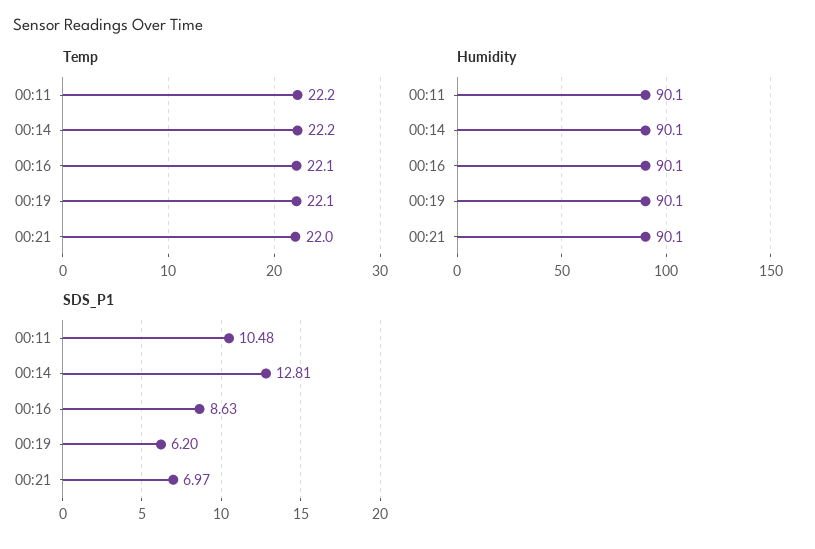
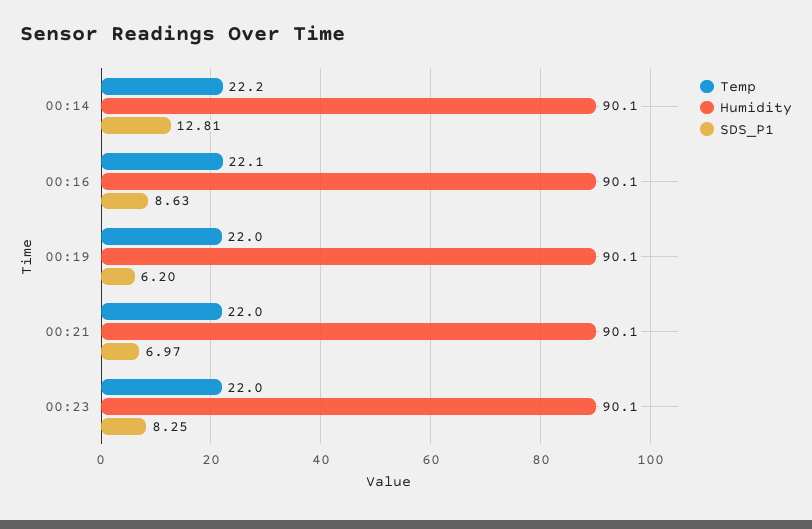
Temp, 00:11: 22.2 -> none
Temp, 00:19: 22.1 -> 22
Humidity, 00:11: 90.1 -> none
SDS_P1, 00:11: 10.48 -> none
Temp, 00:23: none -> 22
Humidity, 00:23: none -> 90.1
SDS_P1, 00:23: none -> 8.25

